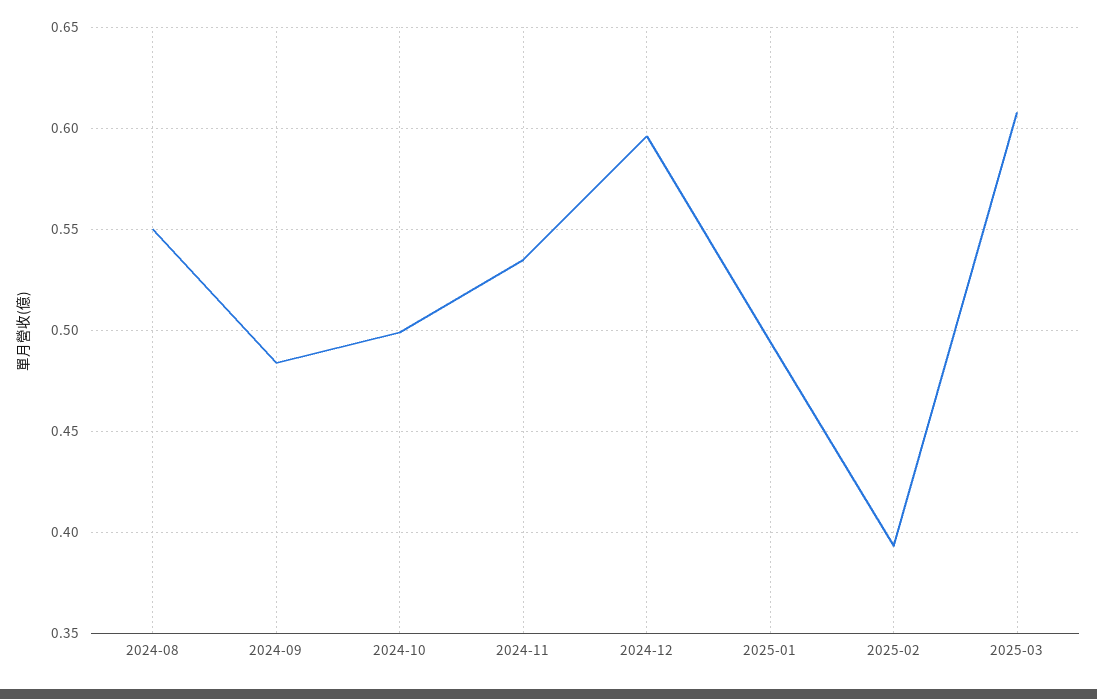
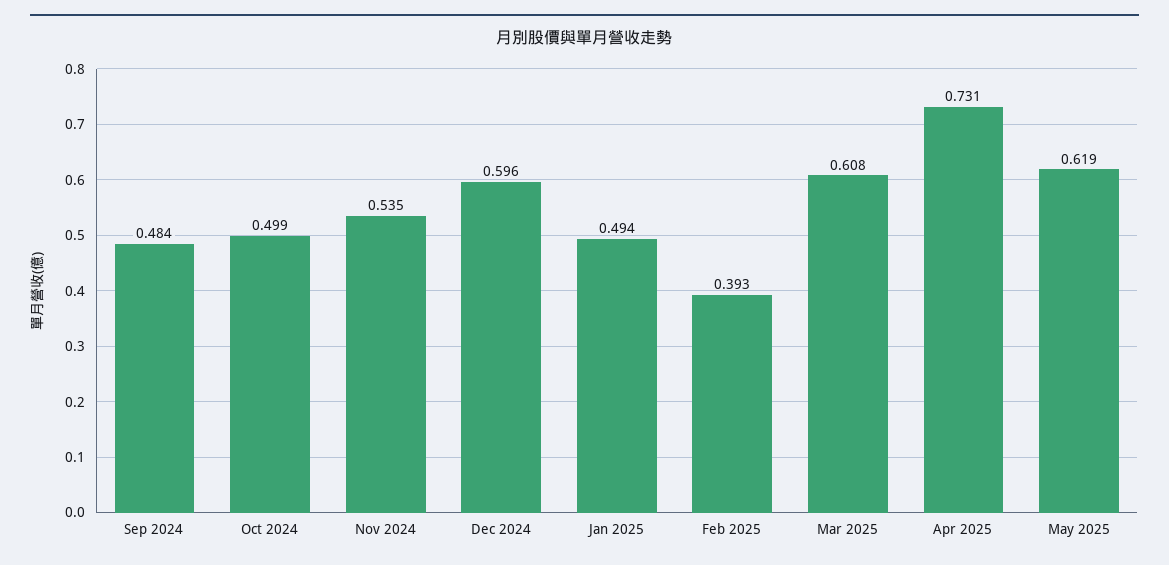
2024-08: 0.55 -> none
Apr 2025: none -> 0.731
May 2025: none -> 0.619

